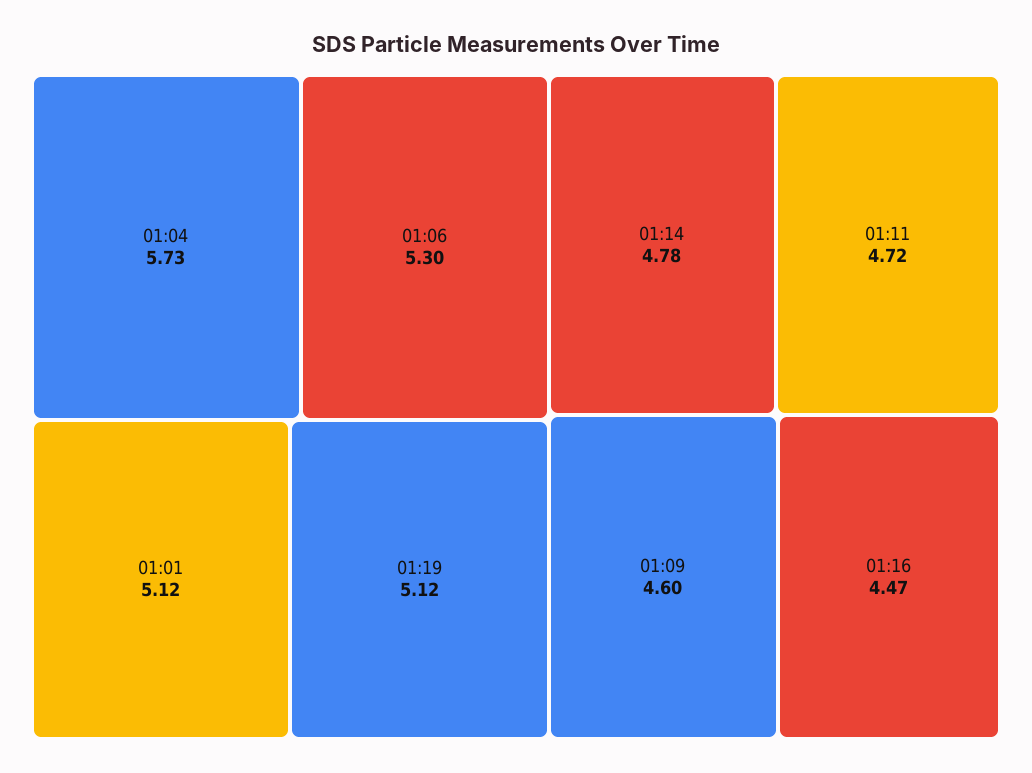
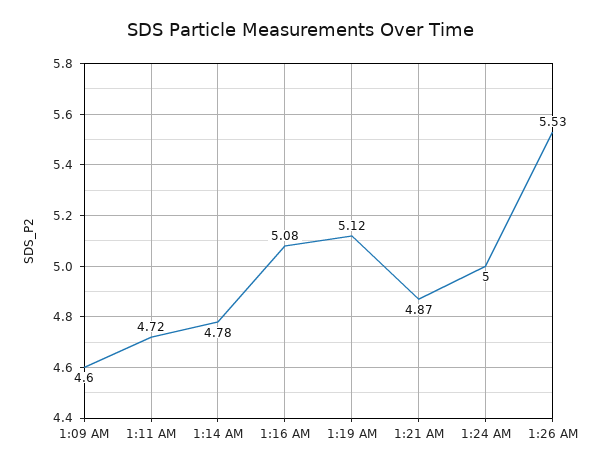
01:04: 5.73 -> none
01:06: 5.3 -> none
01:01: 5.12 -> none
01:16: 4.47 -> 5.08
1:21 AM: none -> 4.87
1:24 AM: none -> 5
1:26 AM: none -> 5.53

